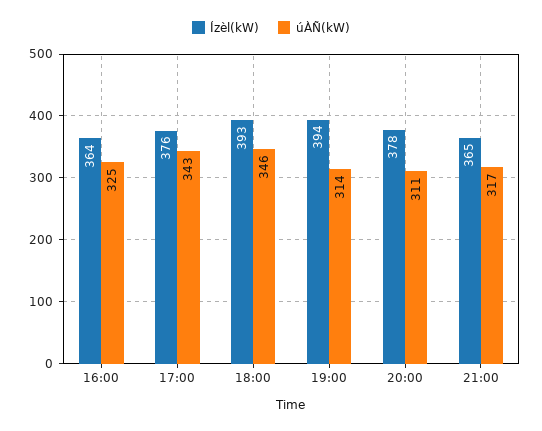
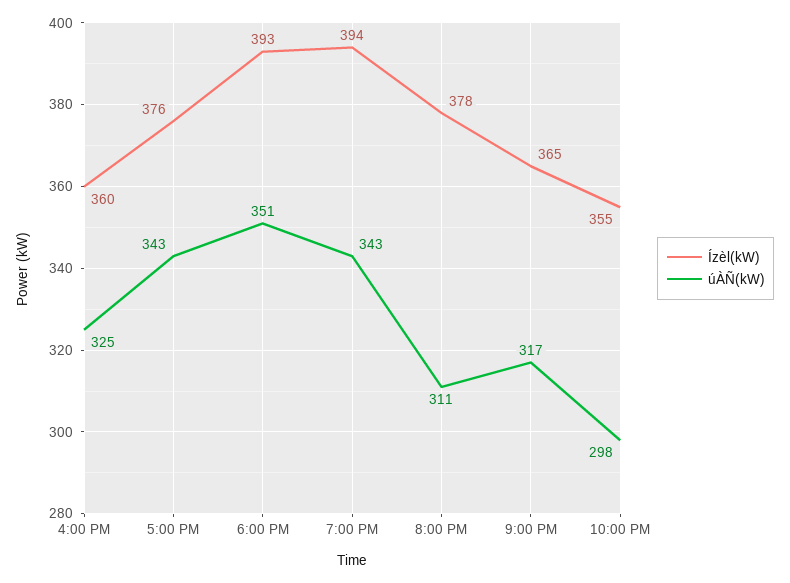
Ízèl(kW), 16:00: 364 -> 360
úÀÑ(kW), 18:00: 346 -> 351
úÀÑ(kW), 19:00: 314 -> 343
Ízèl(kW), 10:00 PM: none -> 355
úÀÑ(kW), 10:00 PM: none -> 298

